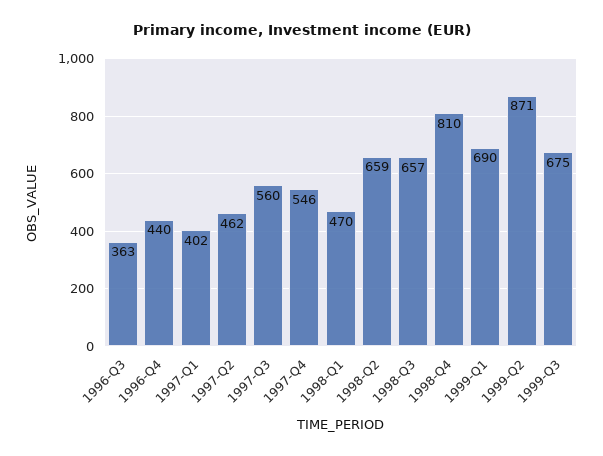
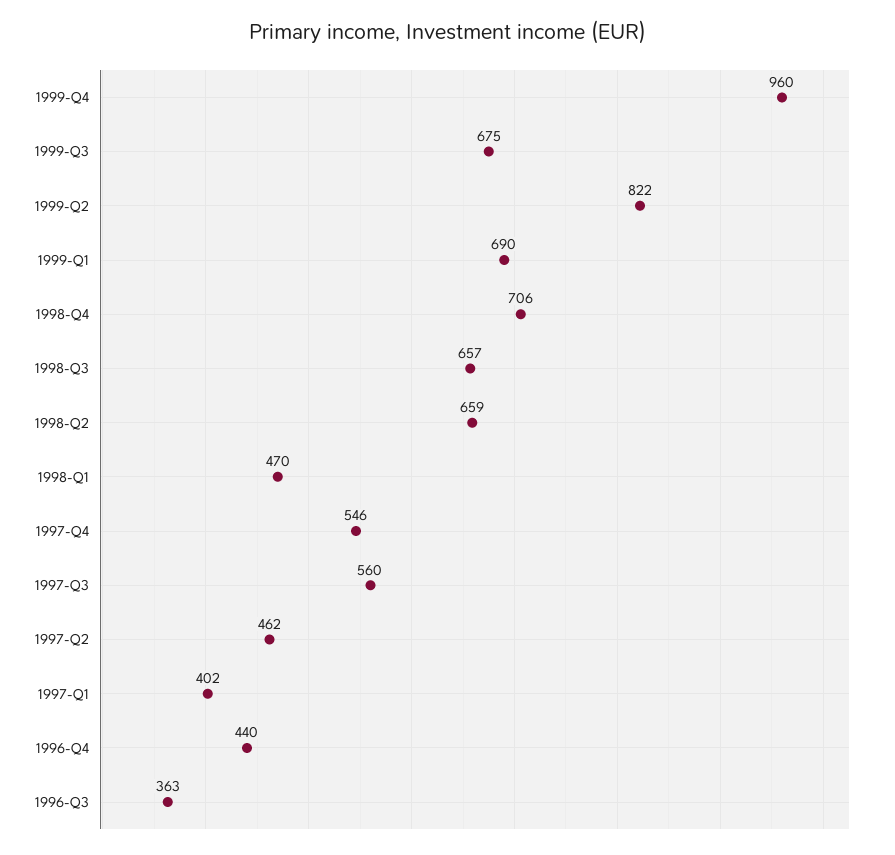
1998-Q4: 810 -> 706
1999-Q2: 871 -> 822
1999-Q4: none -> 960

